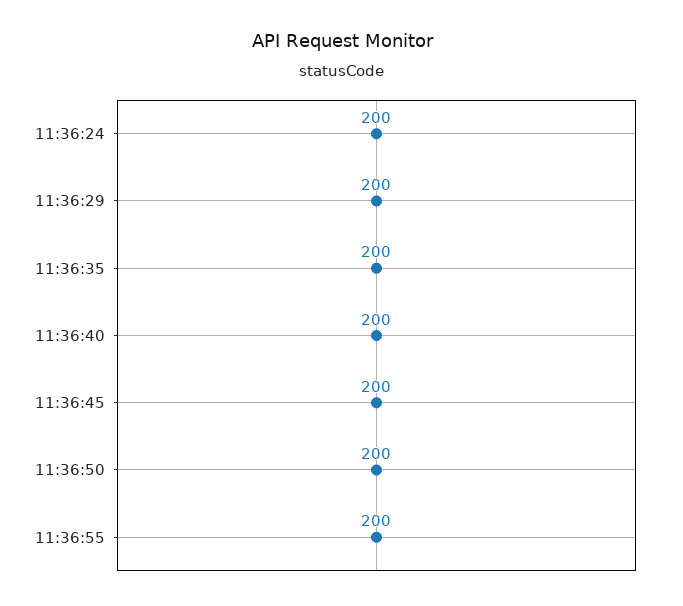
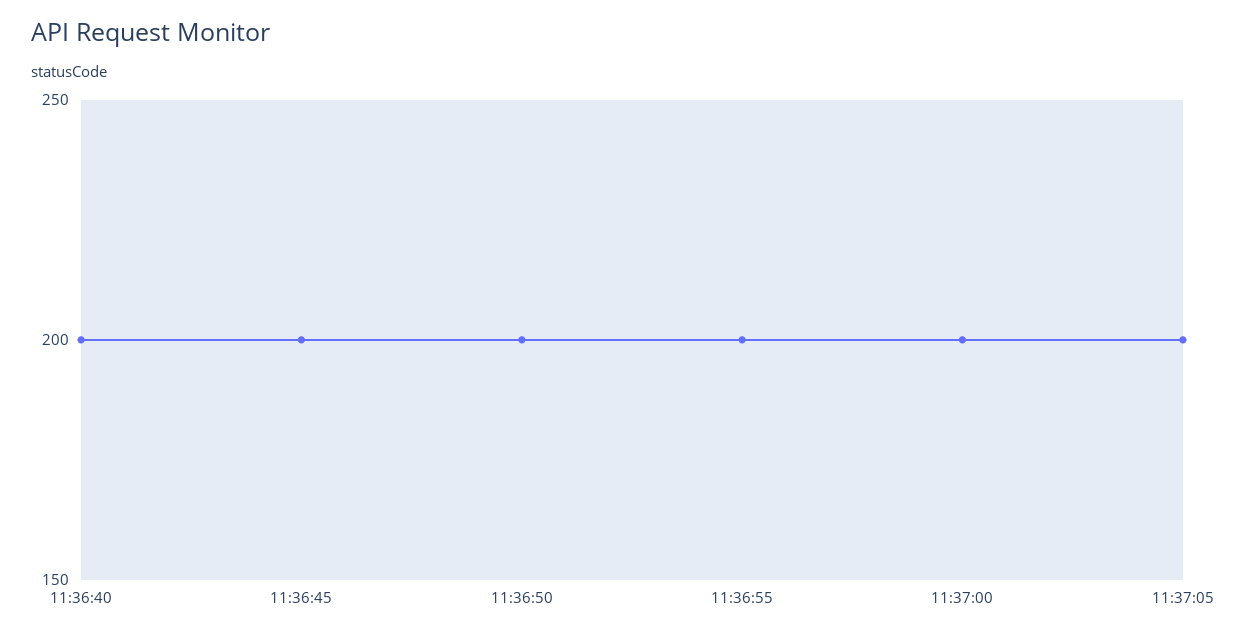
11:36:24: 200 -> none
11:36:29: 200 -> none
11:36:35: 200 -> none
11:37:00: none -> 200
11:37:05: none -> 200

